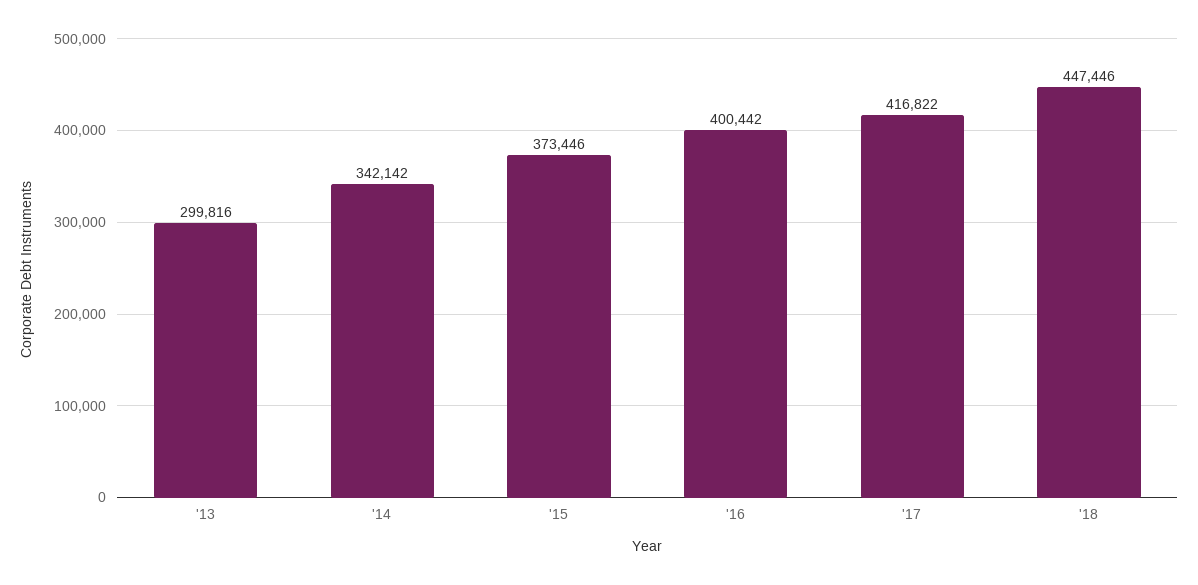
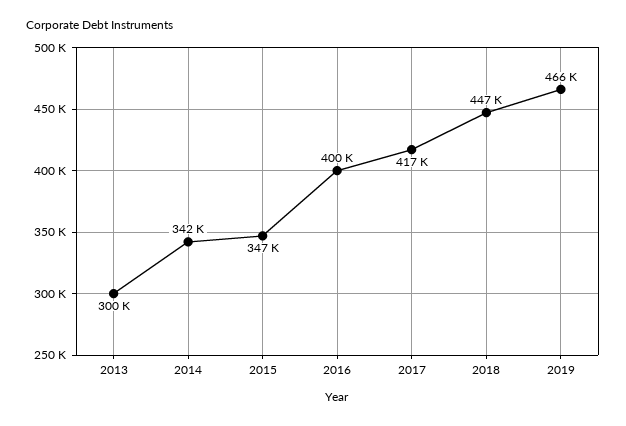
'15: 373446 -> 347000
2019: none -> 466000

